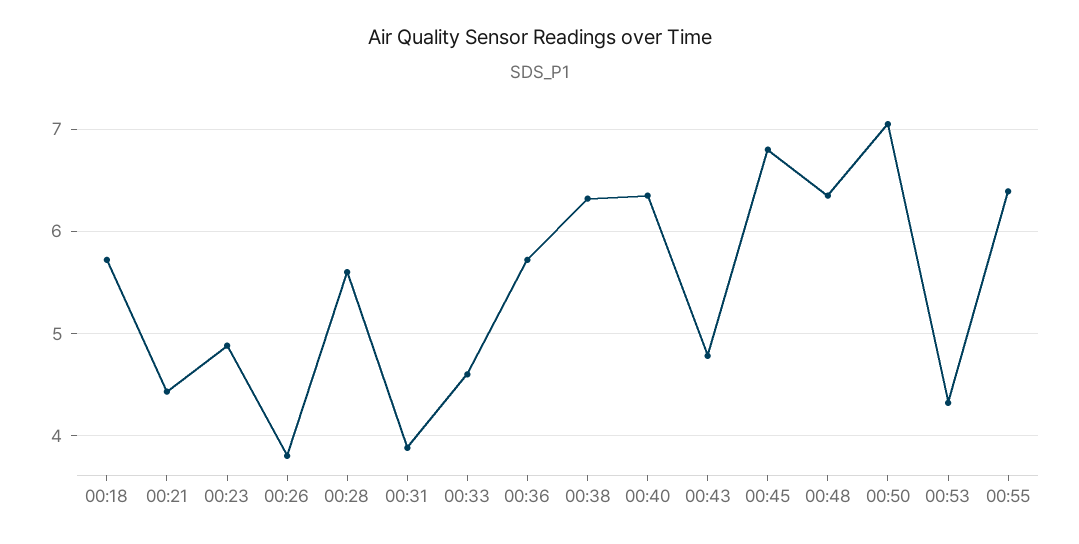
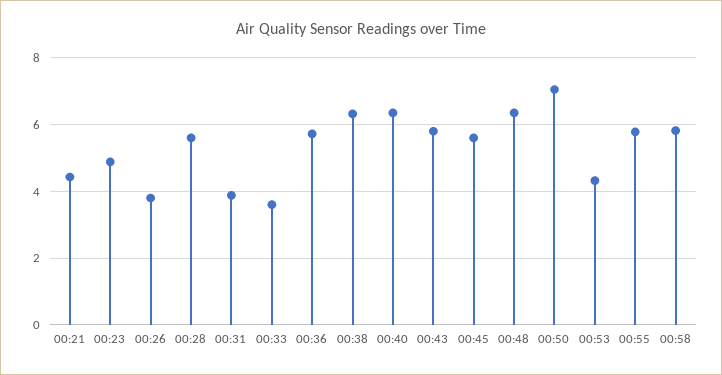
00:18: 5.7 -> none
00:33: 4.6 -> 3.6
00:43: 4.8 -> 5.8
00:45: 6.8 -> 5.6
00:55: 6.4 -> 5.8
00:58: none -> 5.8

